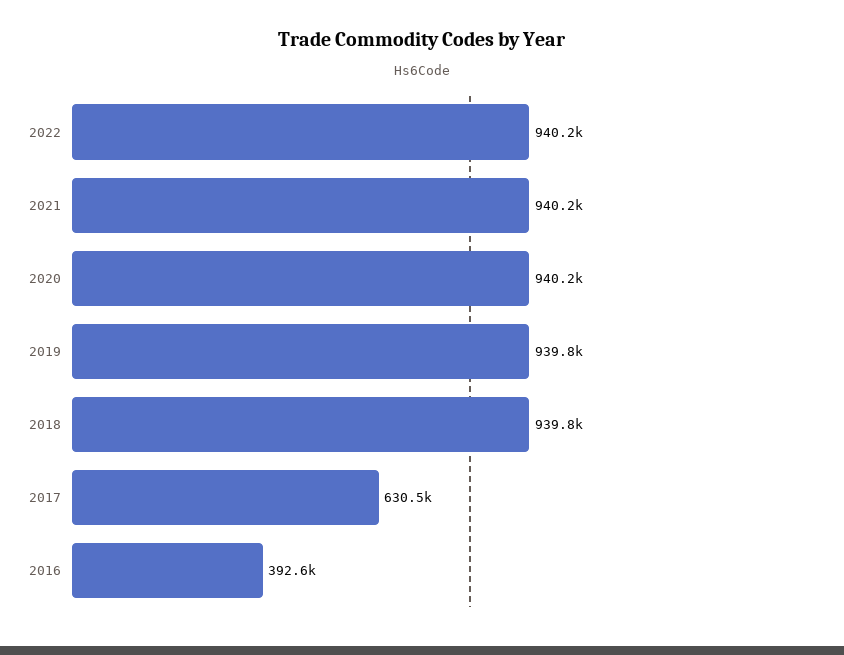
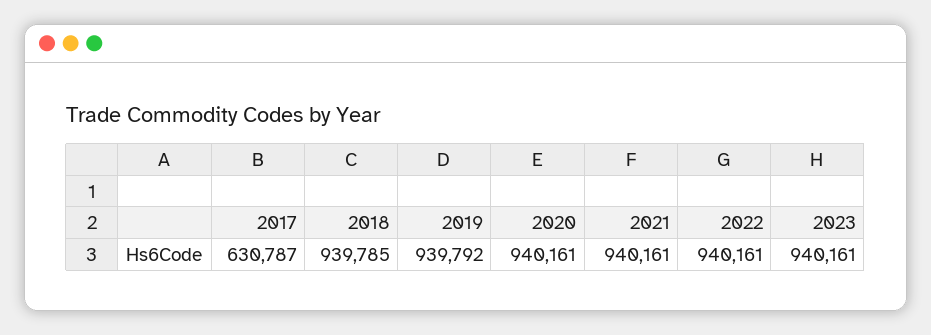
2017: 630500 -> 630787
2016: 392600 -> none
2023: none -> 940161

